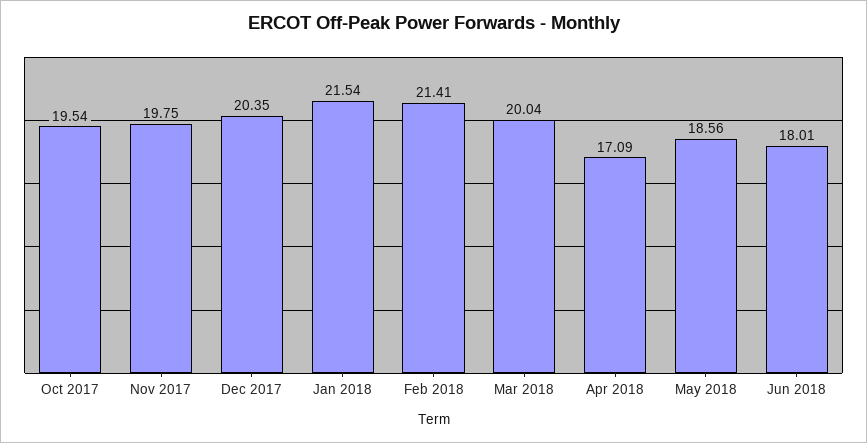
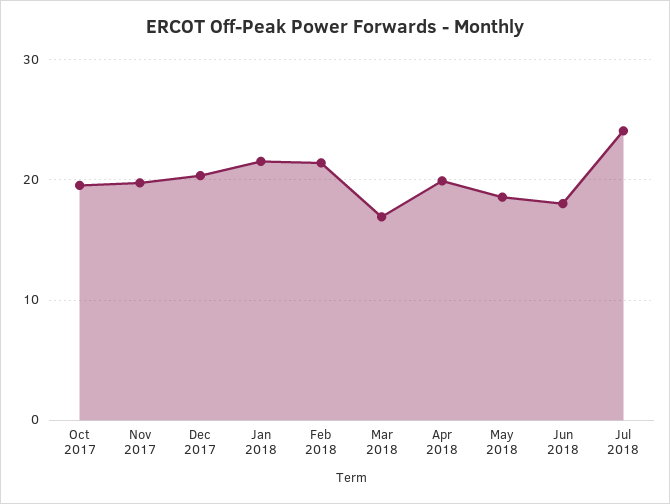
Mar 2018: 20.04 -> 17
Apr 2018: 17.09 -> 20
Jul 2018: none -> 24

